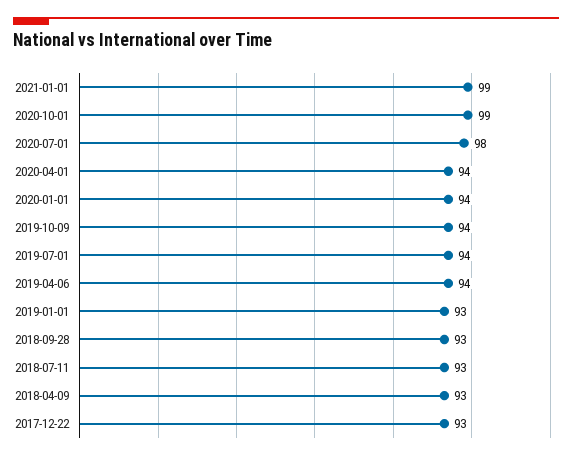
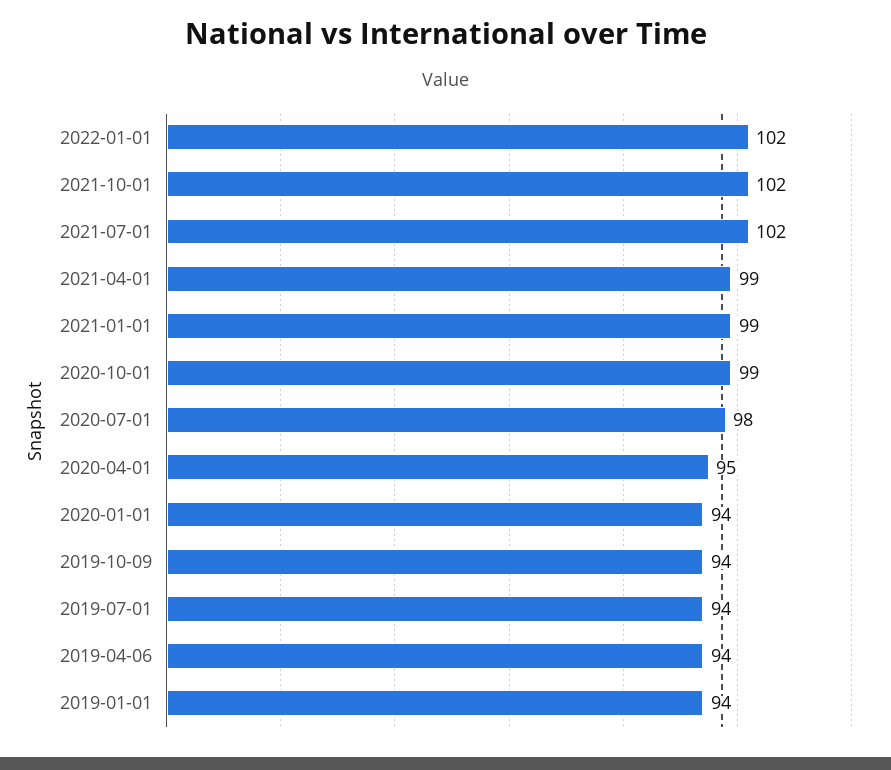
2020-04-01: 94 -> 95
2019-01-01: 93 -> 94
2018-09-28: 93 -> none
2018-07-11: 93 -> none
2018-04-09: 93 -> none
2017-12-22: 93 -> none
2022-01-01: none -> 102
2021-10-01: none -> 102
2021-07-01: none -> 102
2021-04-01: none -> 99

